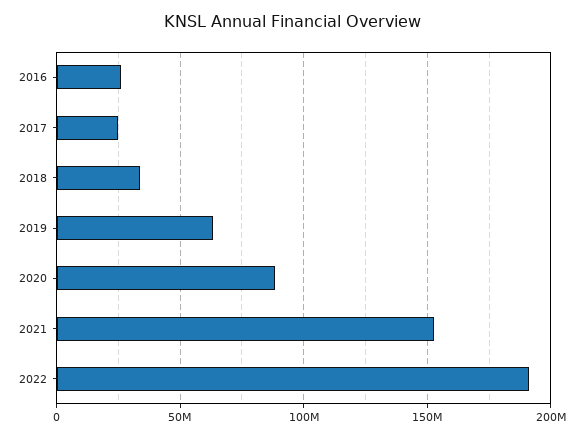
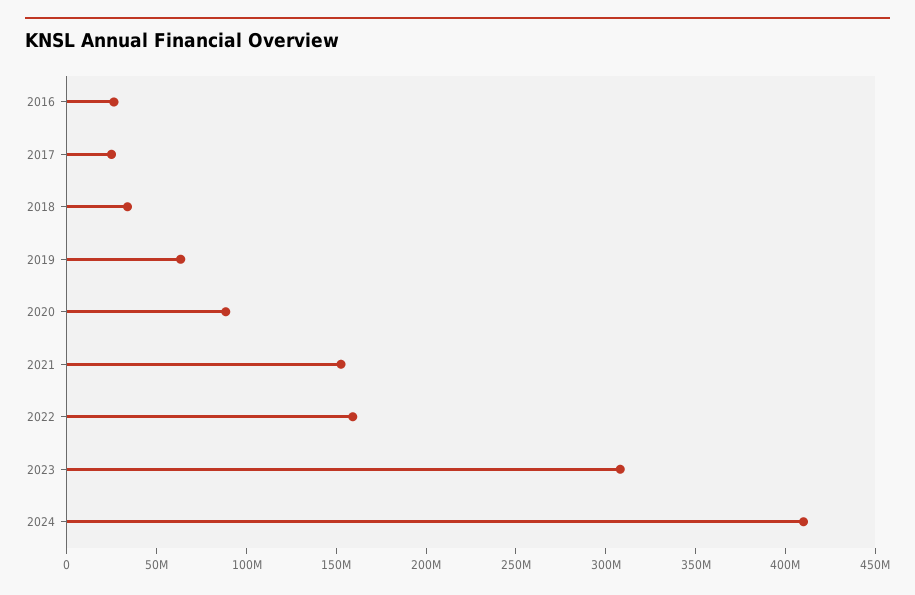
2022: 190000000 -> 160000000
2023: none -> 310000000
2024: none -> 410000000

